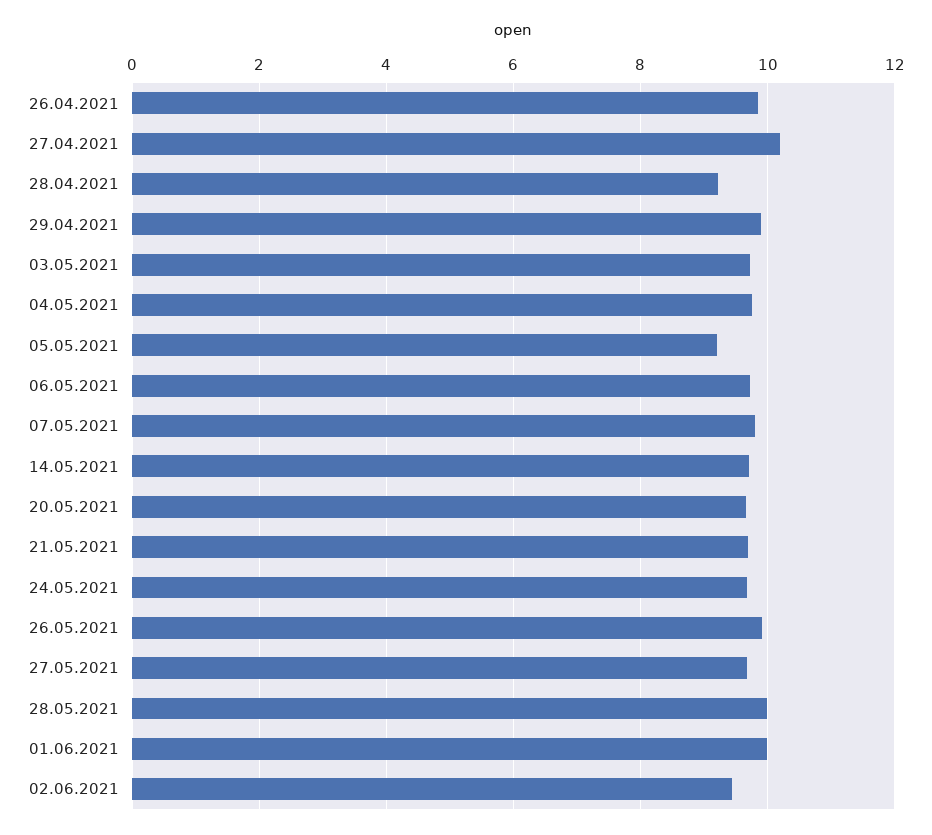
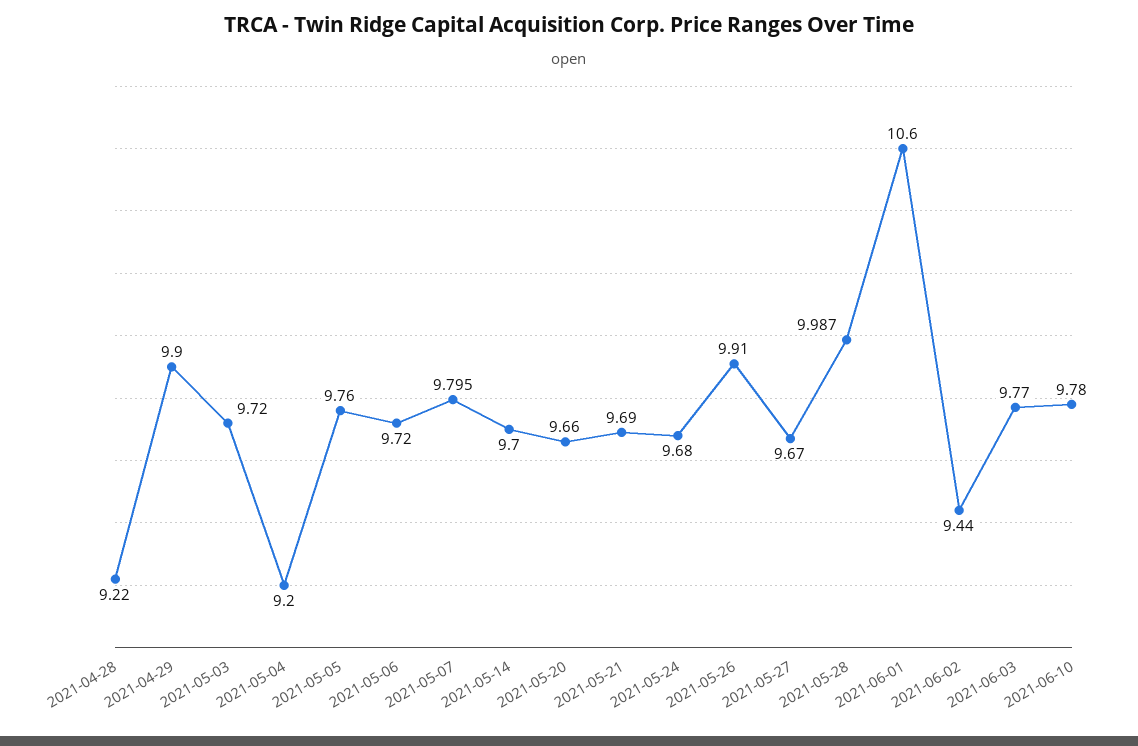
26.04.2021: 9.8 -> none
27.04.2021: 10.2 -> none
04.05.2021: 9.8 -> 9.2
05.05.2021: 9.2 -> 9.76
01.06.2021: 10 -> 10.6
2021-06-03: none -> 9.77
2021-06-10: none -> 9.78

